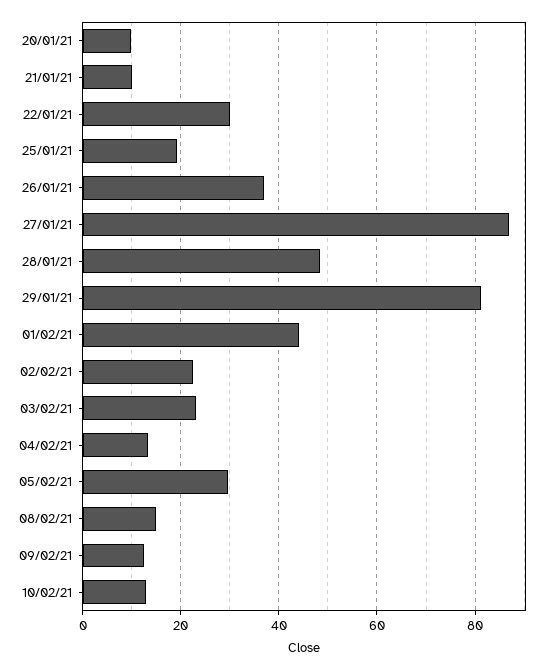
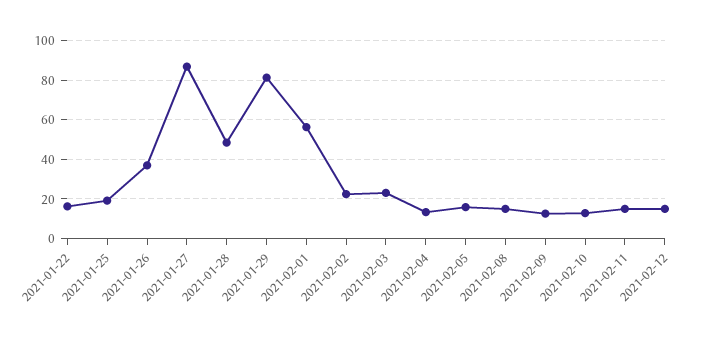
20/01/21: 10 -> none
21/01/21: 10 -> none
22/01/21: 30 -> 15
01/02/21: 44 -> 55
05/02/21: 30 -> 15
2021-02-11: none -> 15
2021-02-12: none -> 15

